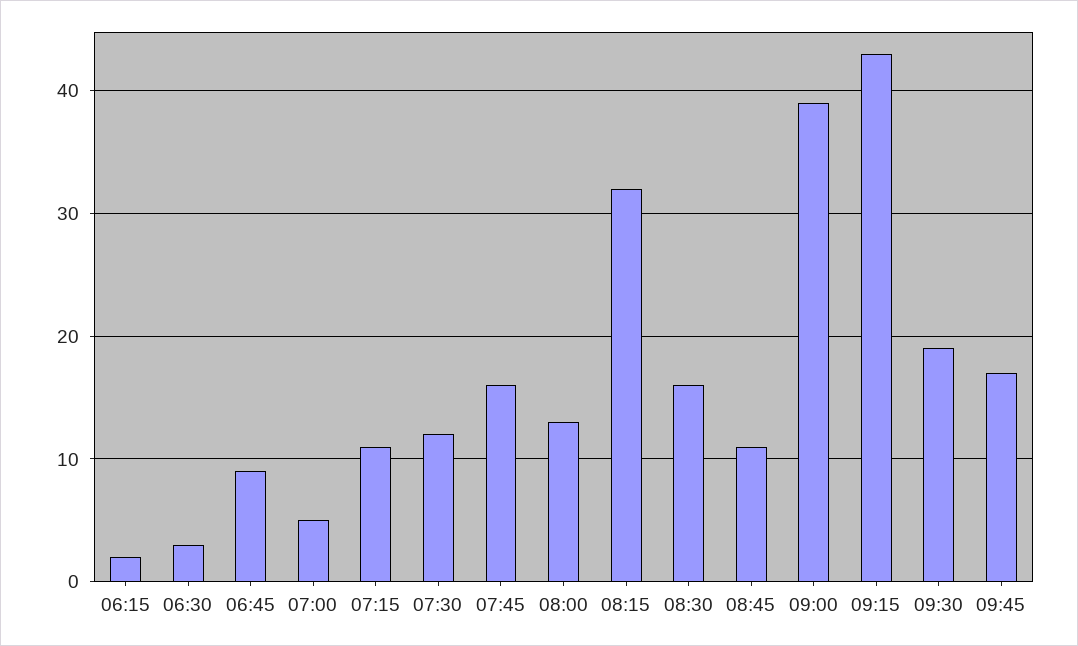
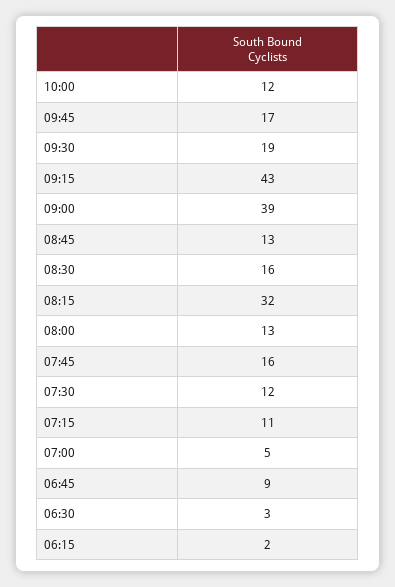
08:45: 11 -> 13
10:00: none -> 12

